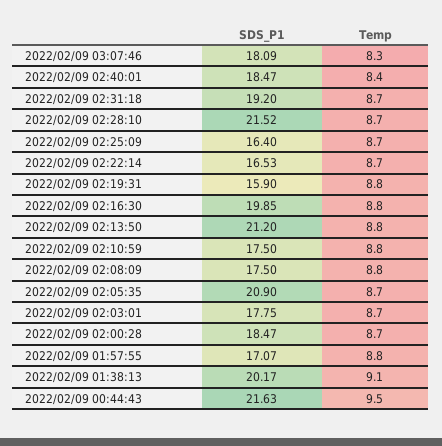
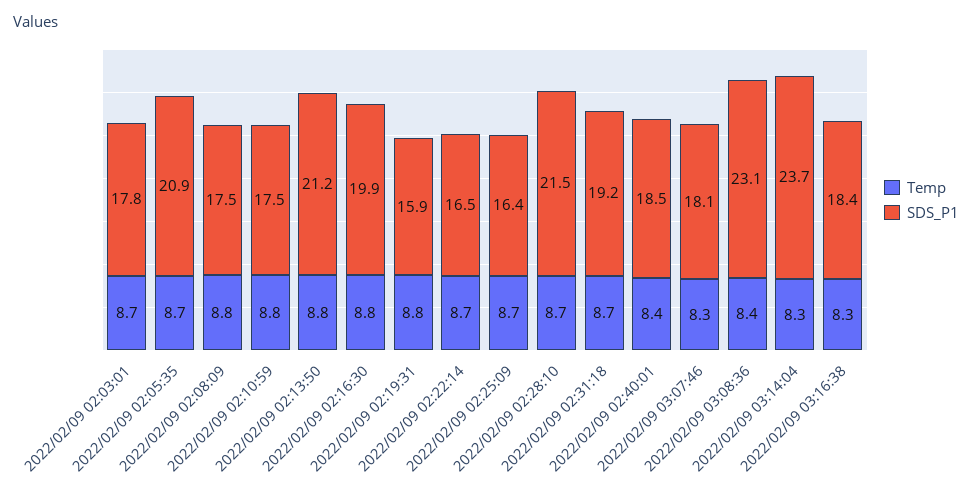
SDS_P1, 2022/02/09 02:00:28: 18.47 -> none
Temp, 2022/02/09 02:00:28: 8.7 -> none
SDS_P1, 2022/02/09 01:57:55: 17.07 -> none
Temp, 2022/02/09 01:57:55: 8.8 -> none
SDS_P1, 2022/02/09 01:38:13: 20.17 -> none
Temp, 2022/02/09 01:38:13: 9.1 -> none
SDS_P1, 2022/02/09 00:44:43: 21.63 -> none
Temp, 2022/02/09 00:44:43: 9.5 -> none
Temp, 2022/02/09 03:08:36: none -> 8.4
SDS_P1, 2022/02/09 03:08:36: none -> 23.1
Temp, 2022/02/09 03:14:04: none -> 8.3
SDS_P1, 2022/02/09 03:14:04: none -> 23.7
Temp, 2022/02/09 03:16:38: none -> 8.3
SDS_P1, 2022/02/09 03:16:38: none -> 18.4

